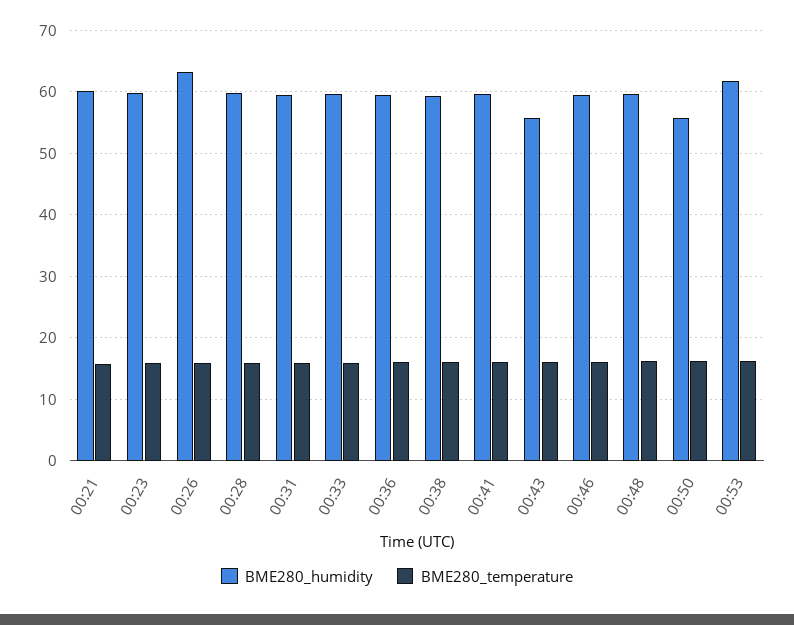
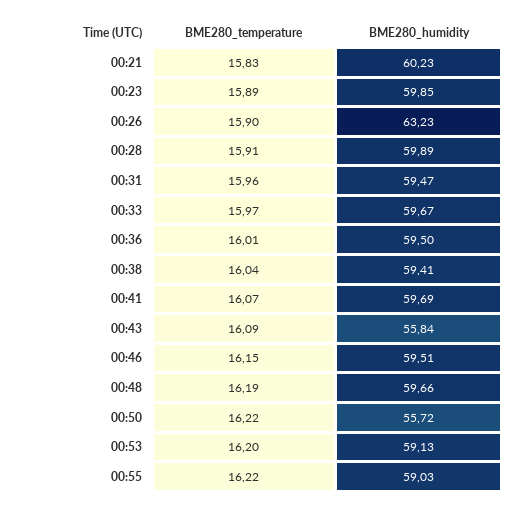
BME280_humidity, 00:53: 62 -> 59.13
BME280_temperature, 00:55: none -> 16.22
BME280_humidity, 00:55: none -> 59.03

